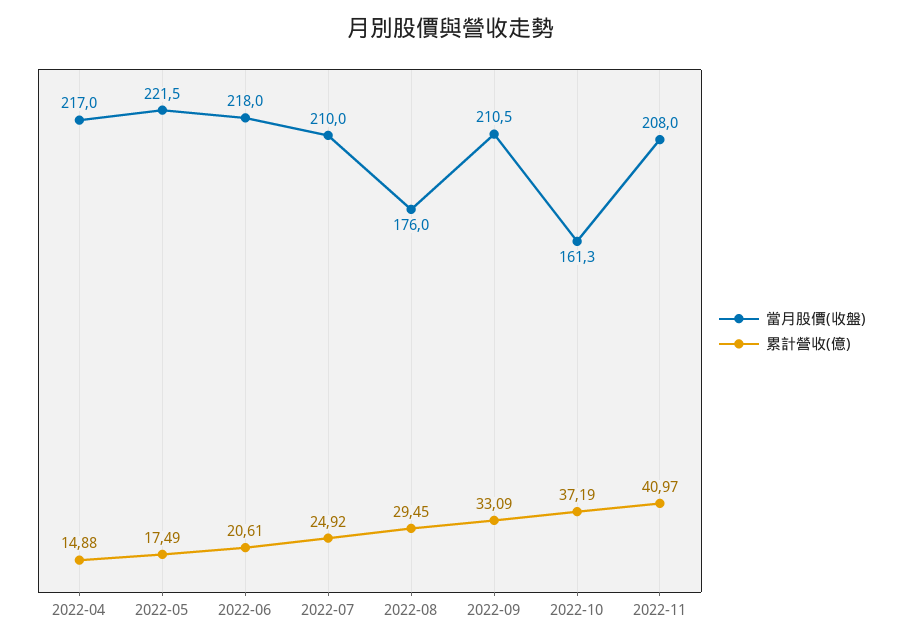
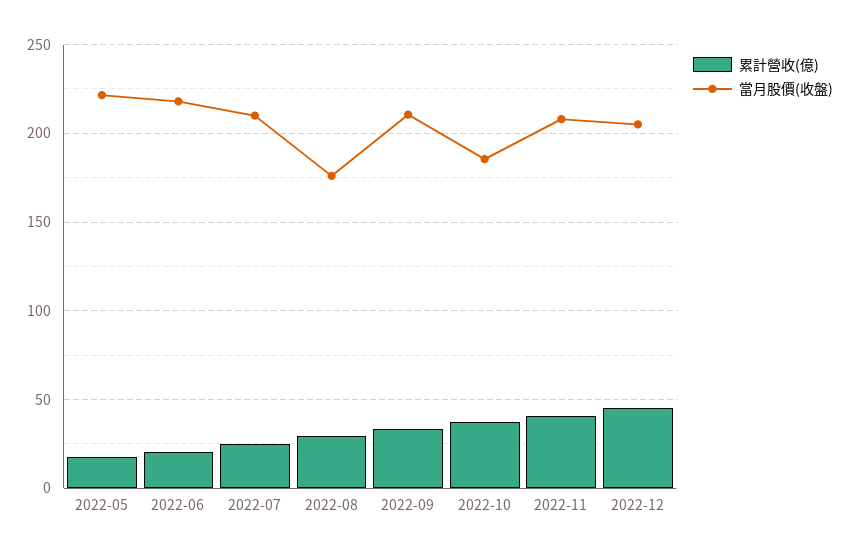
當月股價(收盤), 2022-04: 217 -> none
累計營收(億), 2022-04: 14.88 -> none
當月股價(收盤), 2022-10: 161.3 -> 185
累計營收(億), 2022-12: none -> 45
當月股價(收盤), 2022-12: none -> 205

